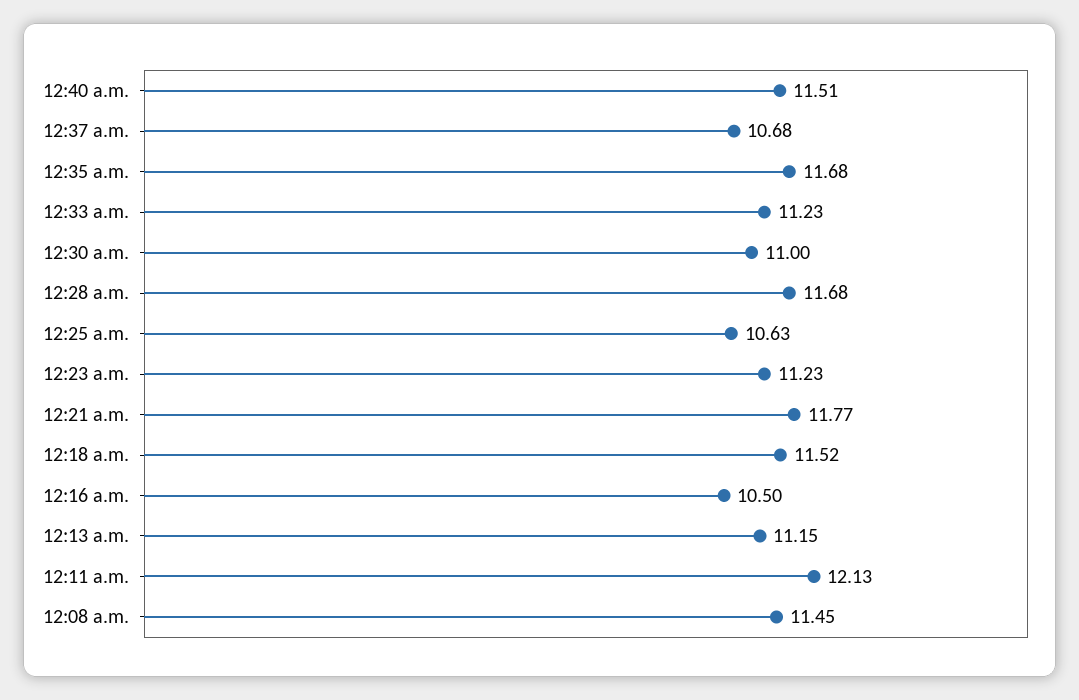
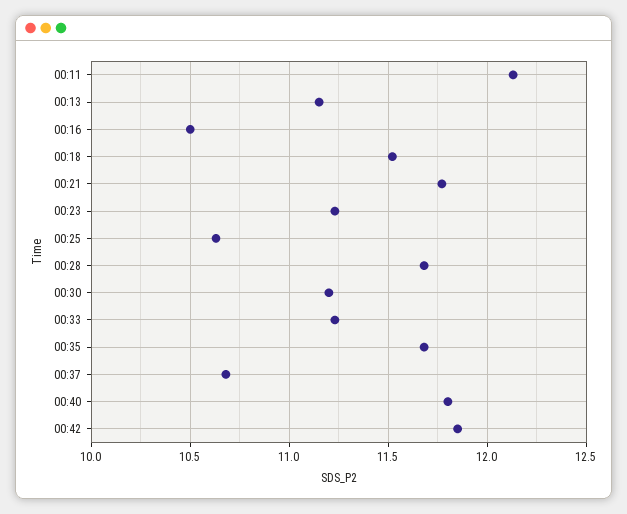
12:40 a.m.: 11.51 -> 11.8
12:30 a.m.: 11 -> 11.2
12:08 a.m.: 11.45 -> none
00:42: none -> 11.85

